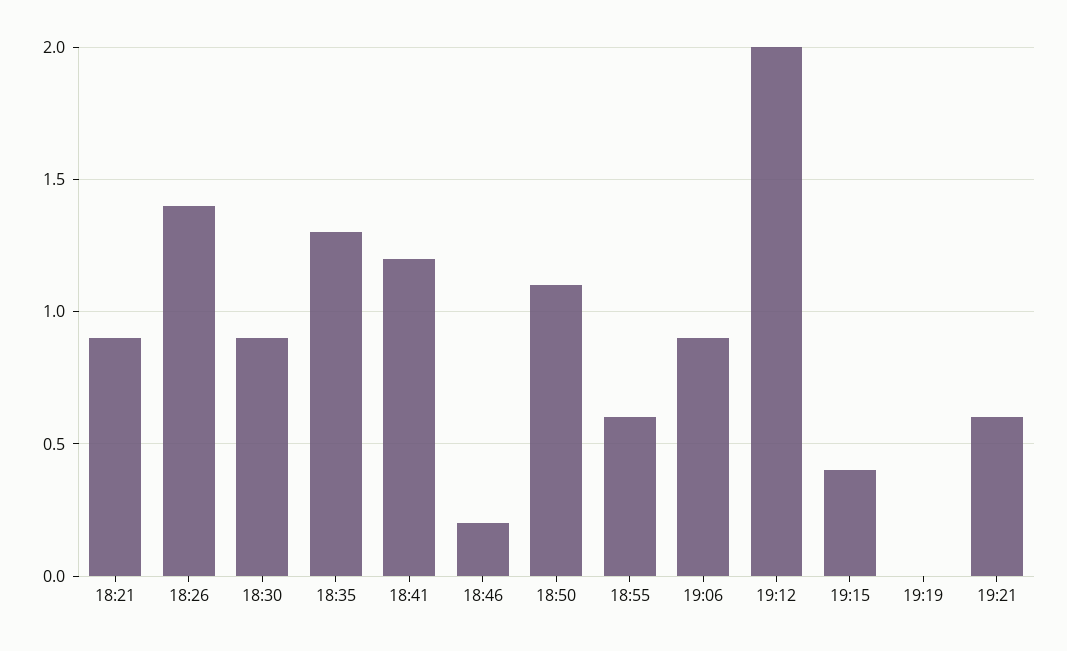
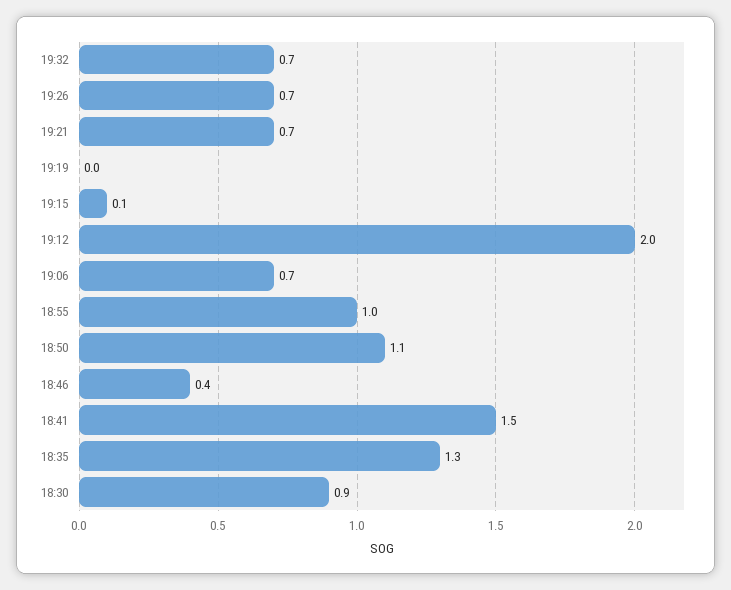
18:21: 0.9 -> none
18:26: 1.4 -> none
18:41: 1.2 -> 1.5
18:46: 0.2 -> 0.4
18:55: 0.6 -> 1
19:06: 0.9 -> 0.7
19:15: 0.4 -> 0.1
19:21: 0.6 -> 0.7
19:32: none -> 0.7
19:26: none -> 0.7

